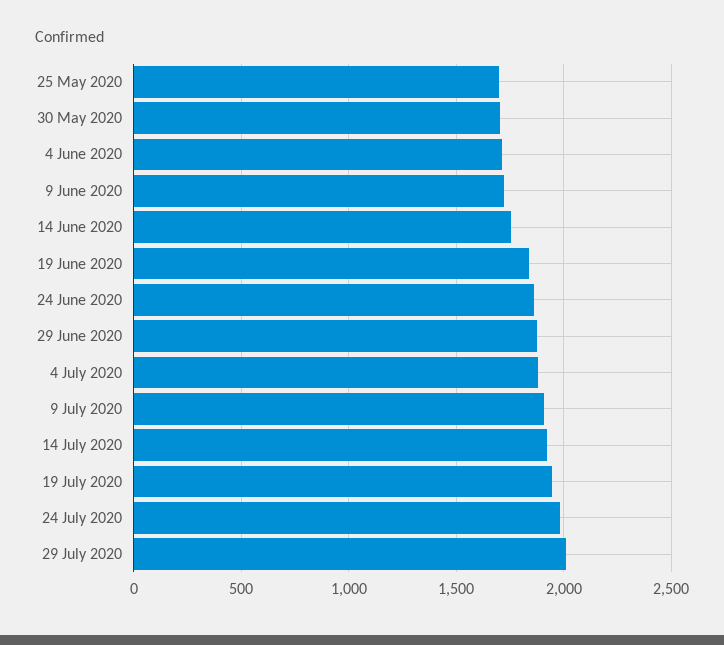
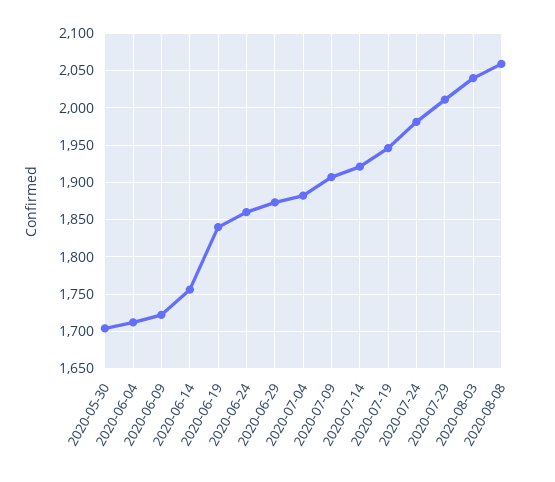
25 May 2020: 1700 -> none
2020-08-03: none -> 2040
2020-08-08: none -> 2060

